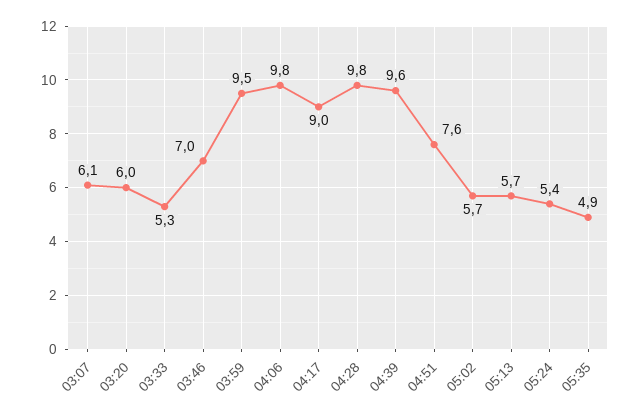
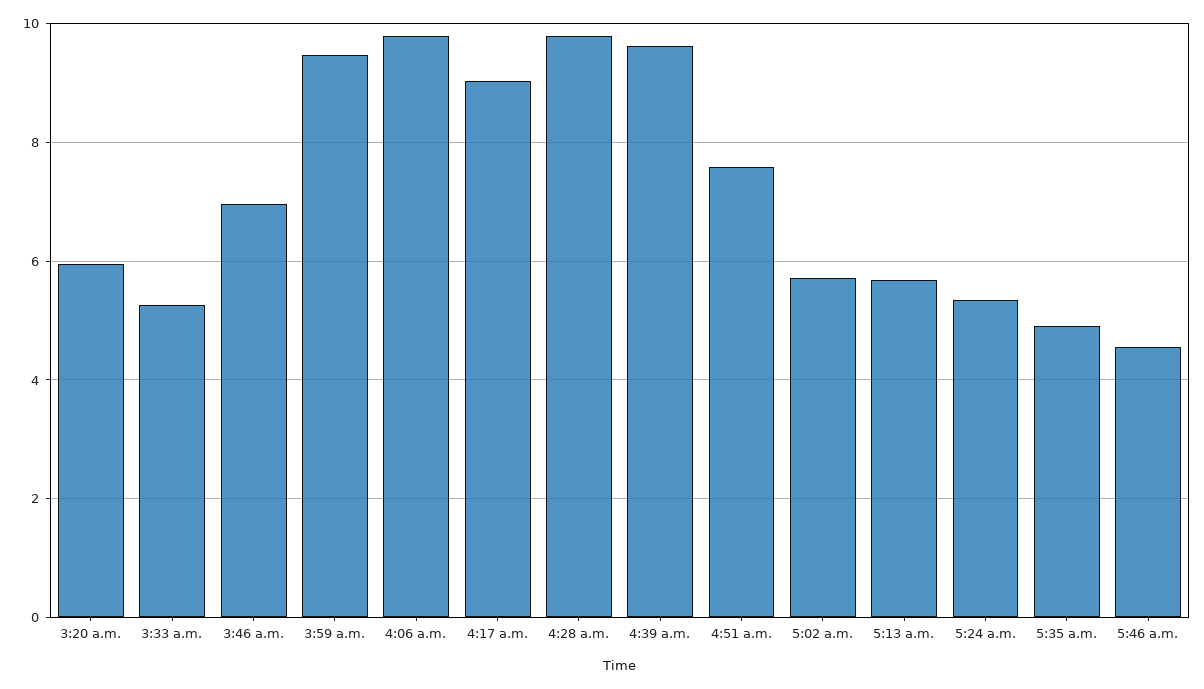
03:07: 6.1 -> none
5:46 a.m.: none -> 4.6

